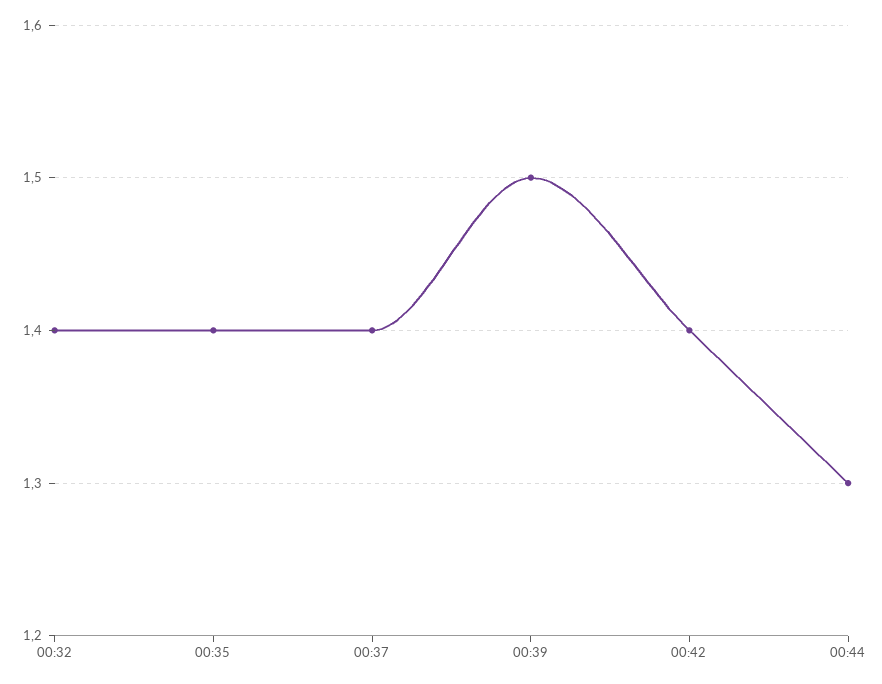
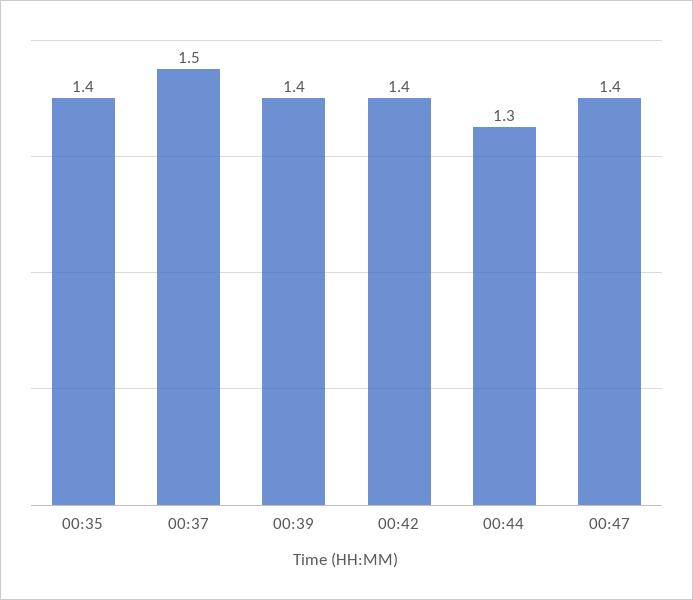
00:32: 1.4 -> none
00:37: 1.4 -> 1.5
00:39: 1.5 -> 1.4
00:47: none -> 1.4

